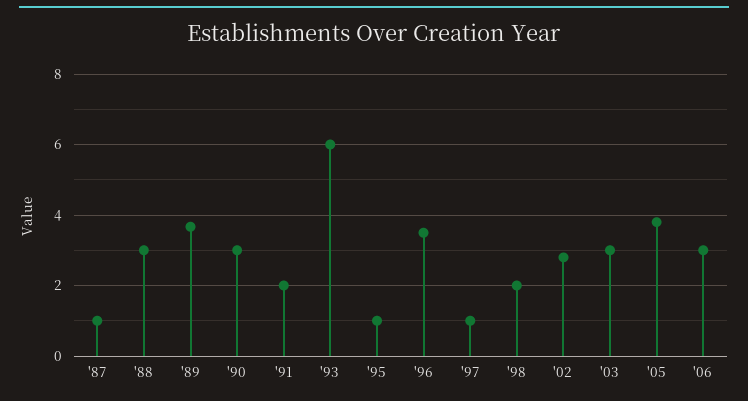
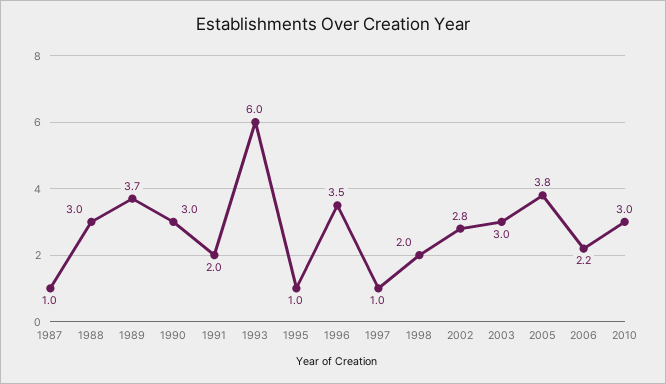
'06: 3 -> 2.2
2010: none -> 3

